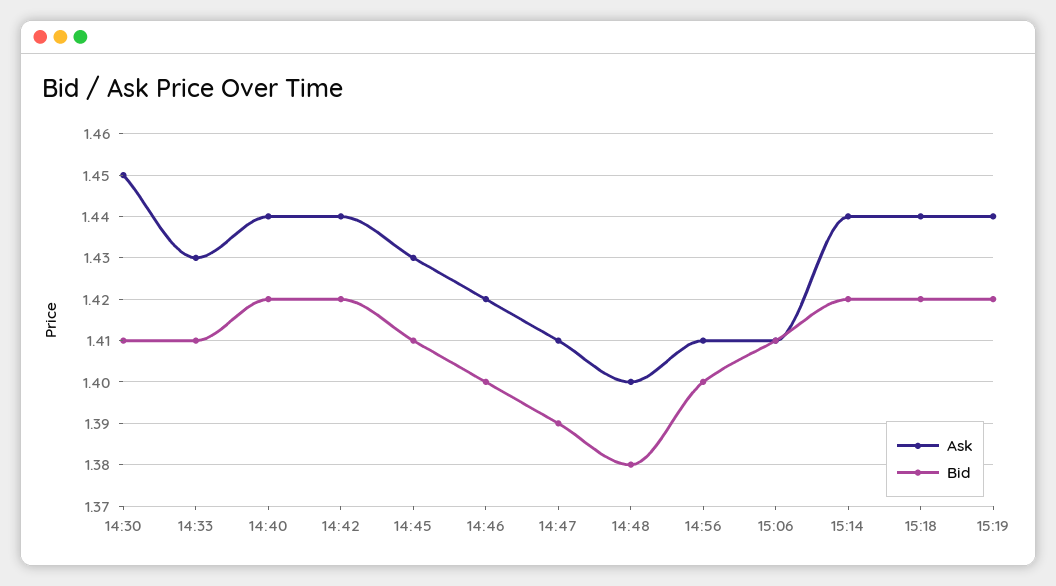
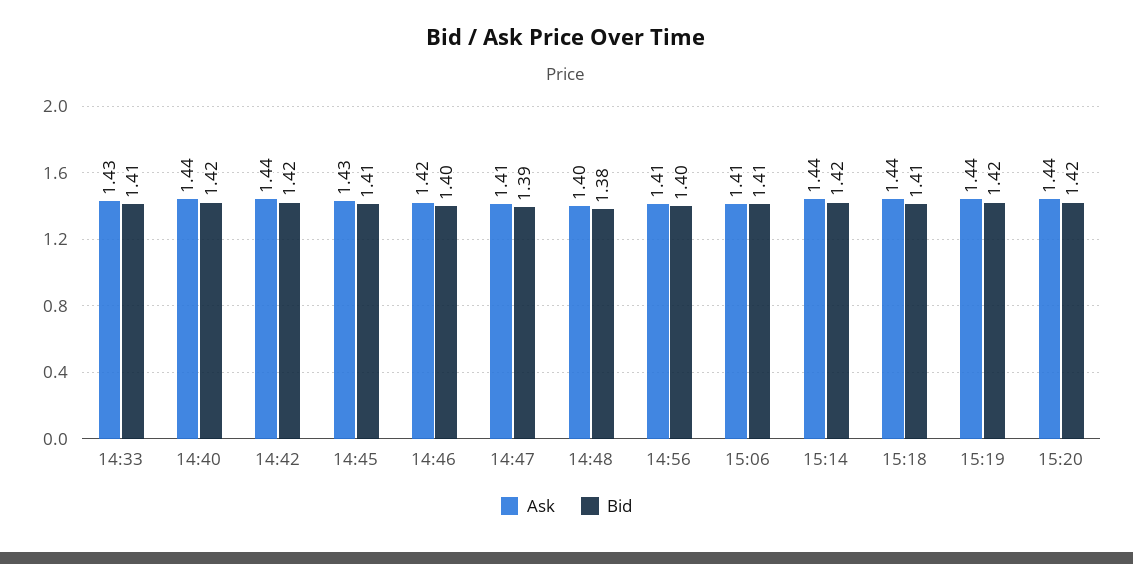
Ask, 14:30: 1.45 -> none
Bid, 14:30: 1.41 -> none
Bid, 15:18: 1.42 -> 1.41
Ask, 15:20: none -> 1.44
Bid, 15:20: none -> 1.42

